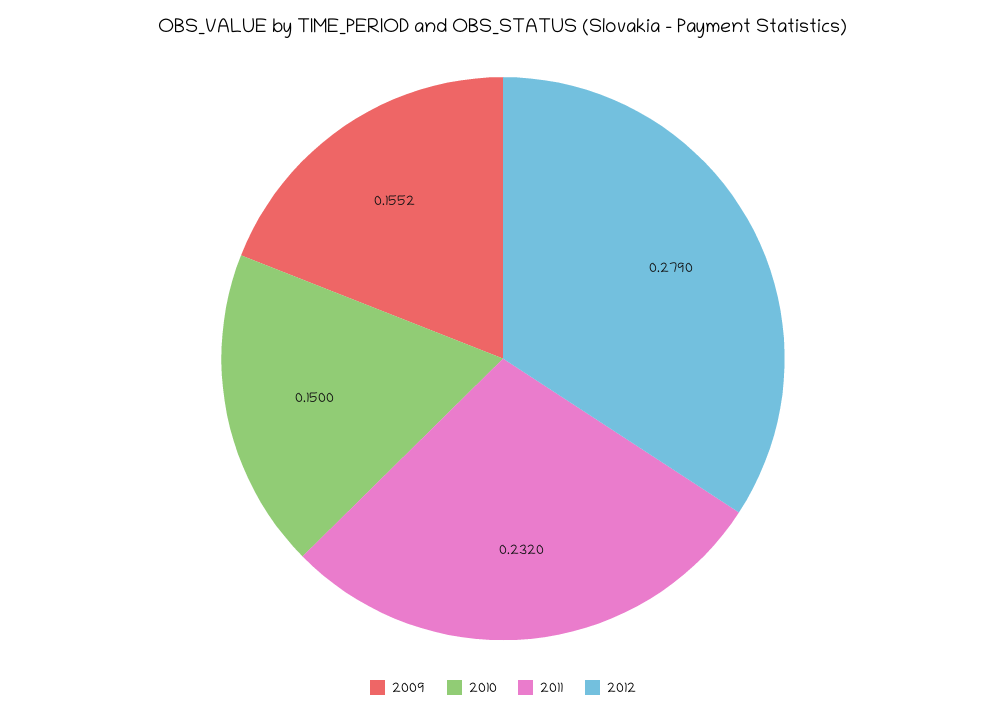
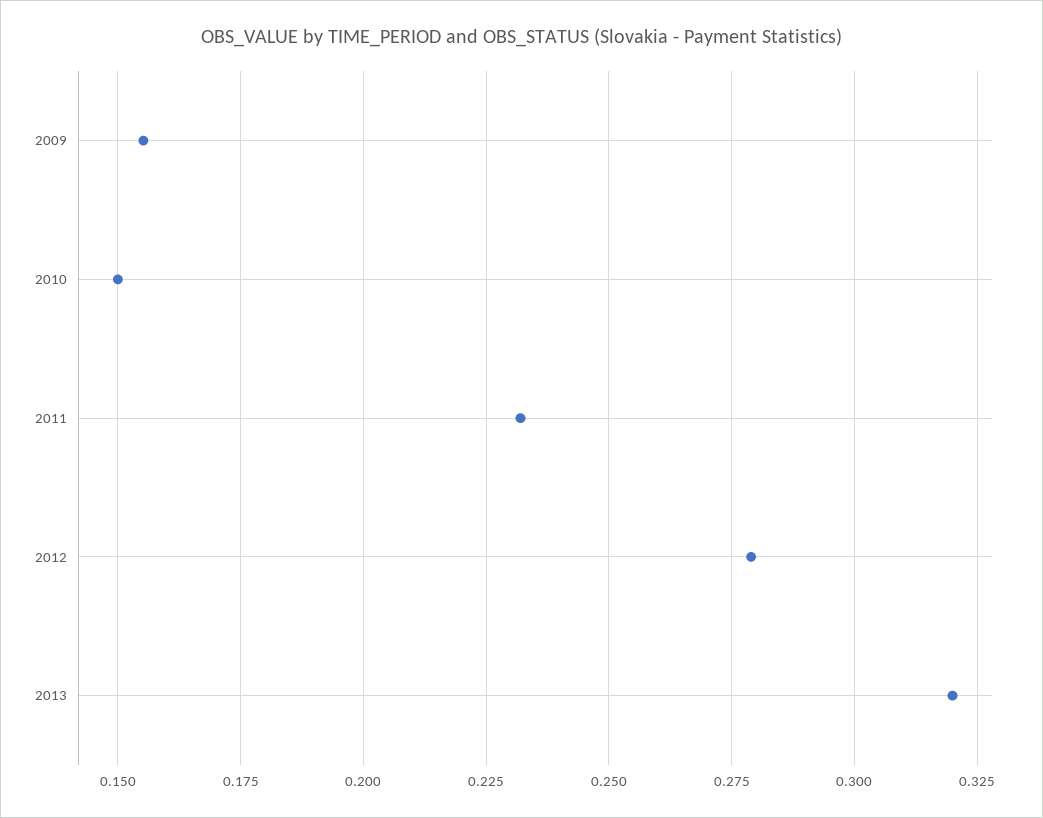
2013: none -> 0.32

